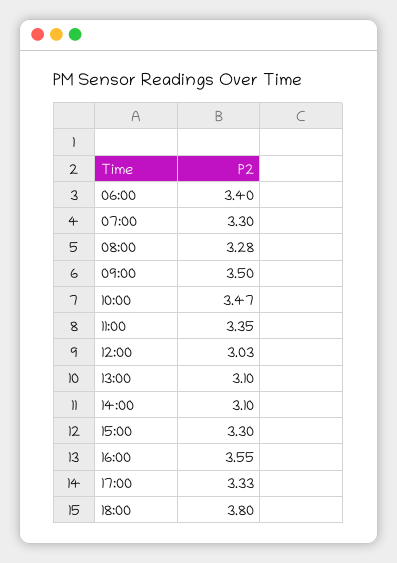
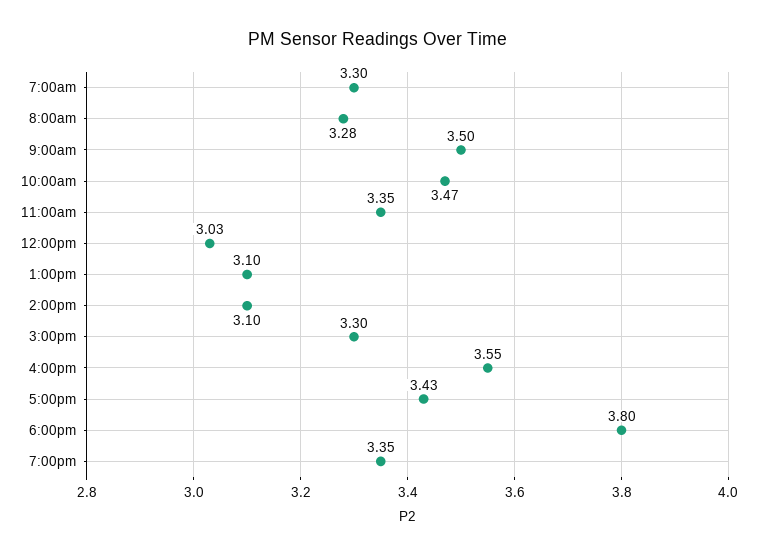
06:00: 3.4 -> none
17:00: 3.33 -> 3.43
7:00pm: none -> 3.35

